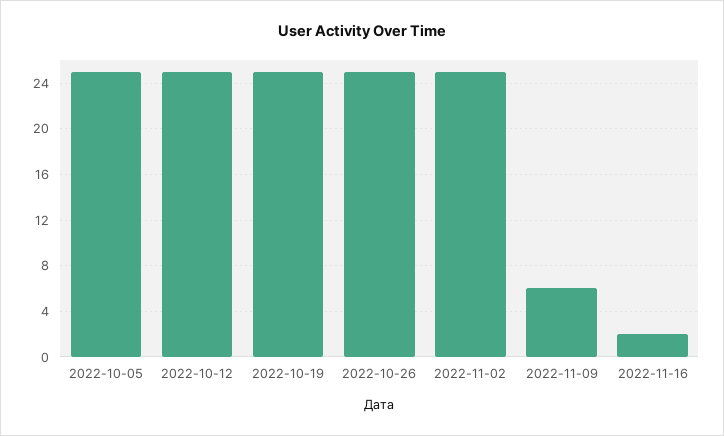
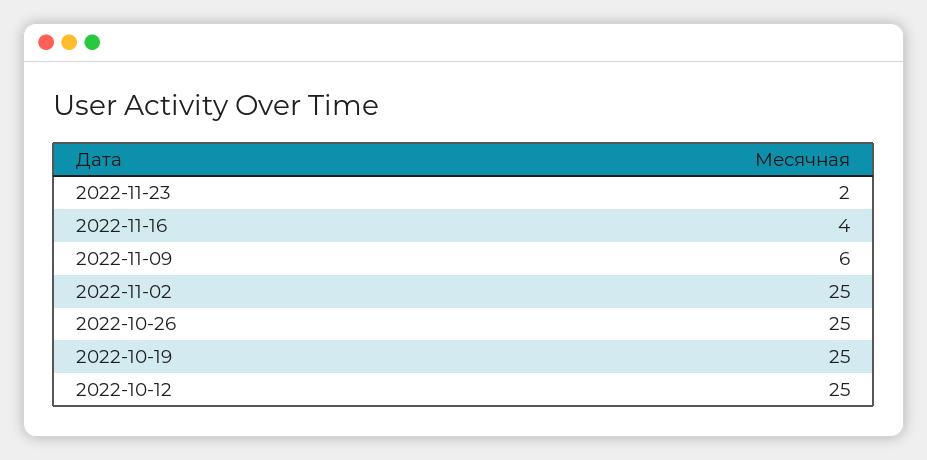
2022-10-05: 25 -> none
2022-11-16: 2 -> 4
2022-11-23: none -> 2

